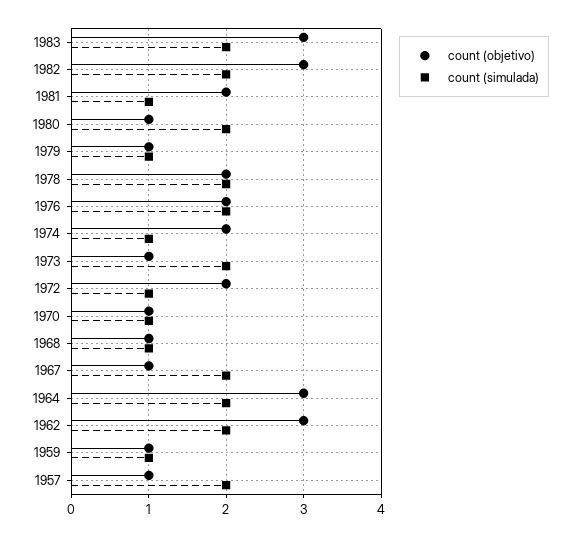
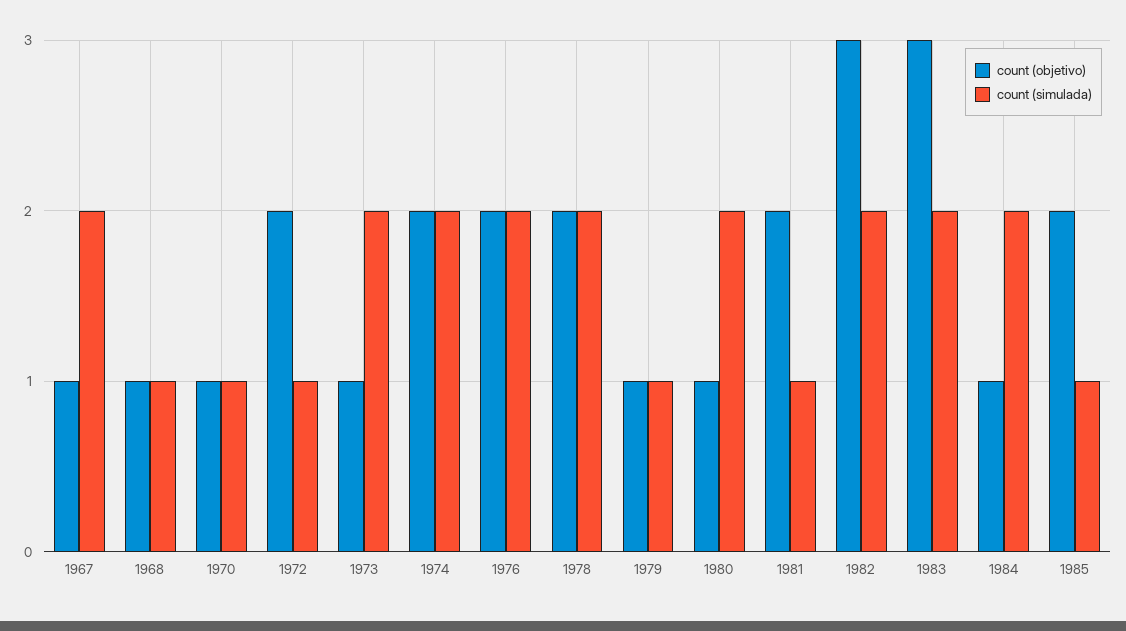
count (simulada), 1974: 1 -> 2
count (objetivo), 1964: 3 -> none
count (simulada), 1964: 2 -> none
count (objetivo), 1962: 3 -> none
count (simulada), 1962: 2 -> none
count (objetivo), 1959: 1 -> none
count (simulada), 1959: 1 -> none
count (objetivo), 1957: 1 -> none
count (simulada), 1957: 2 -> none
count (objetivo), 1984: none -> 1
count (simulada), 1984: none -> 2
count (objetivo), 1985: none -> 2
count (simulada), 1985: none -> 1

